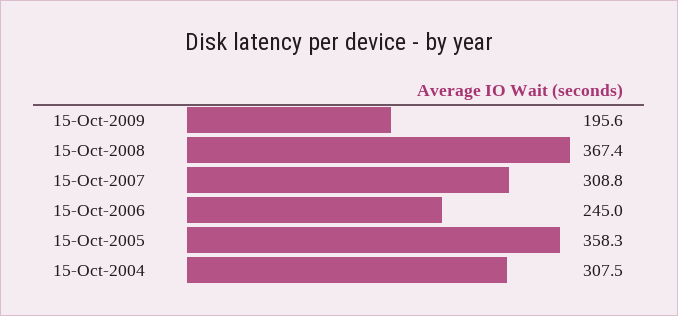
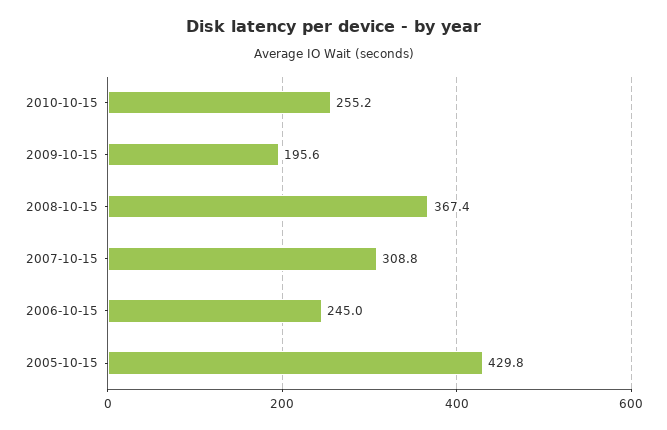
15-Oct-2005: 358.3 -> 429.8
15-Oct-2004: 307.5 -> none
2010-10-15: none -> 255.2

